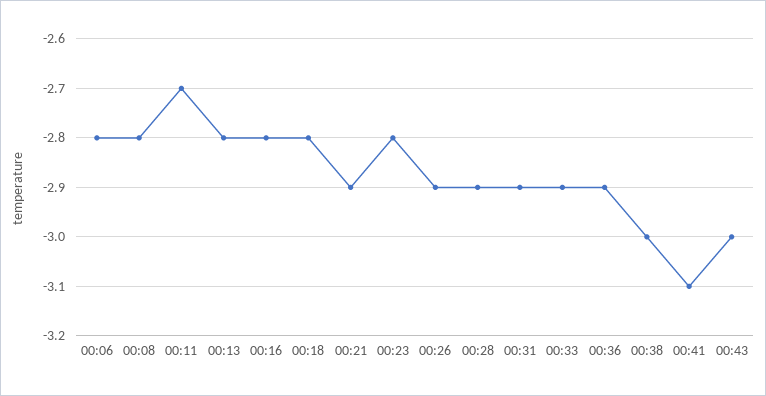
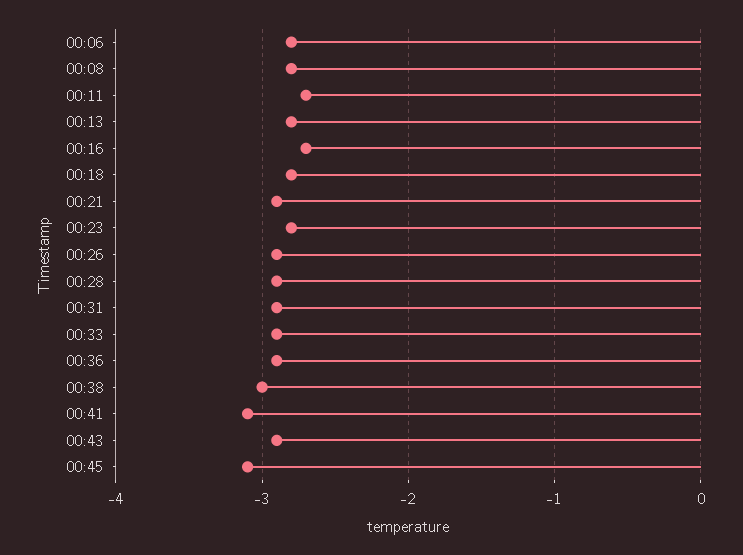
00:16: -2.8 -> -2.7
00:43: -3 -> -2.9
00:45: none -> -3.1

